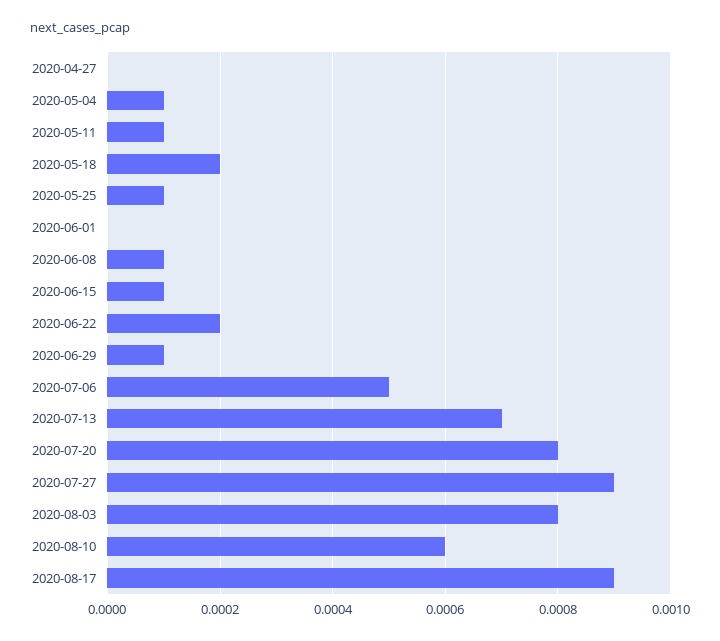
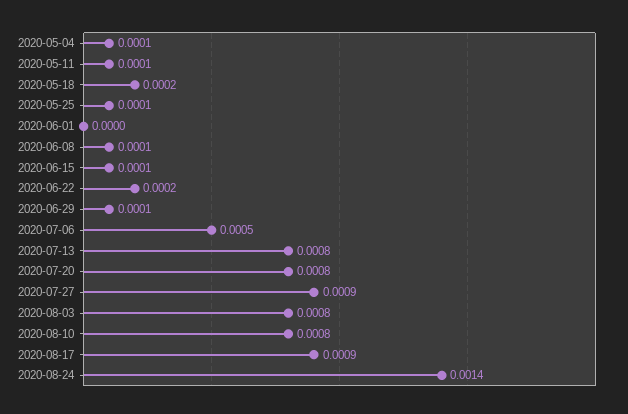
2020-04-27: 0 -> none
2020-07-13: 0.0007 -> 0.0008
2020-08-10: 0.0006 -> 0.0008
2020-08-24: none -> 0.0014

